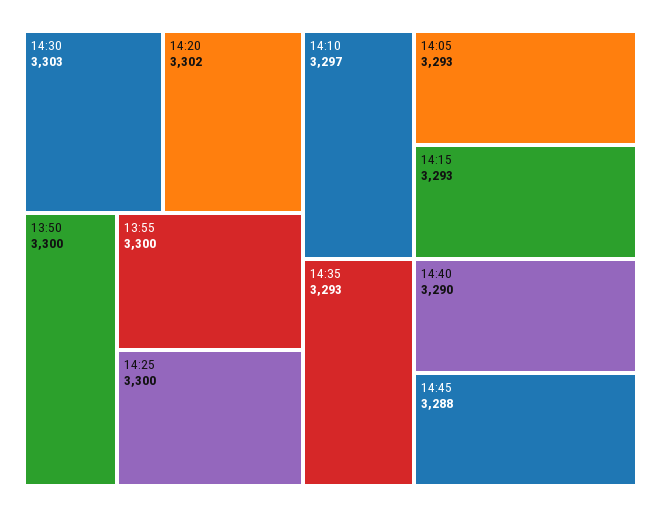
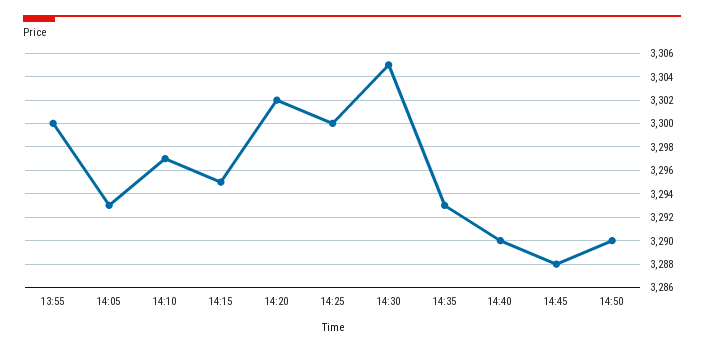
14:30: 3303 -> 3305
13:50: 3300 -> none
14:15: 3293 -> 3295
14:50: none -> 3290

